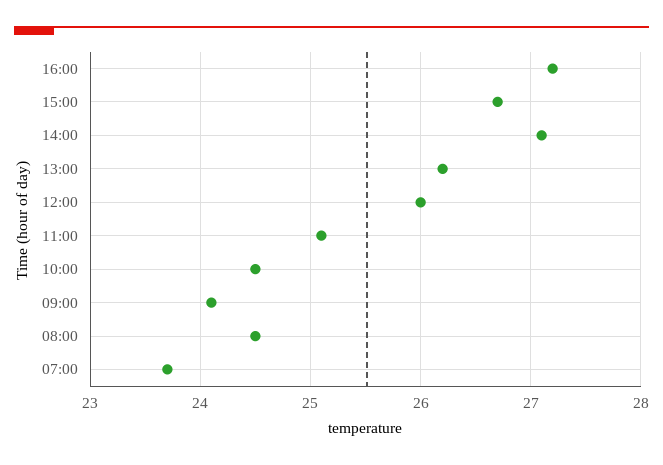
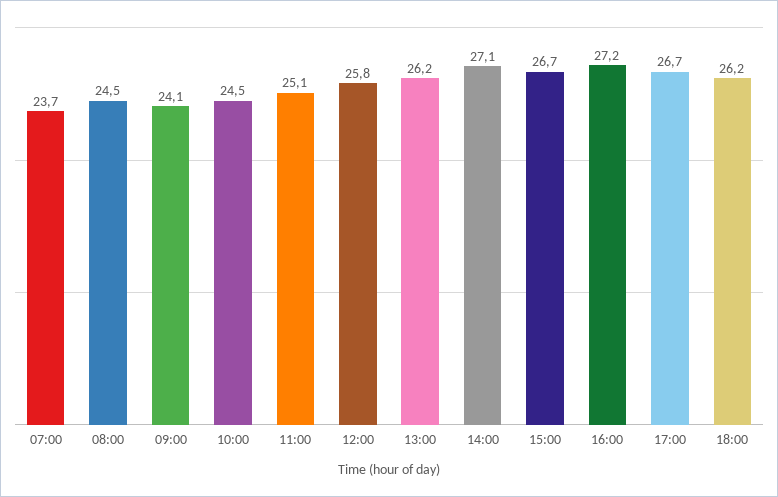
12:00: 26 -> 25.8
17:00: none -> 26.7
18:00: none -> 26.2

